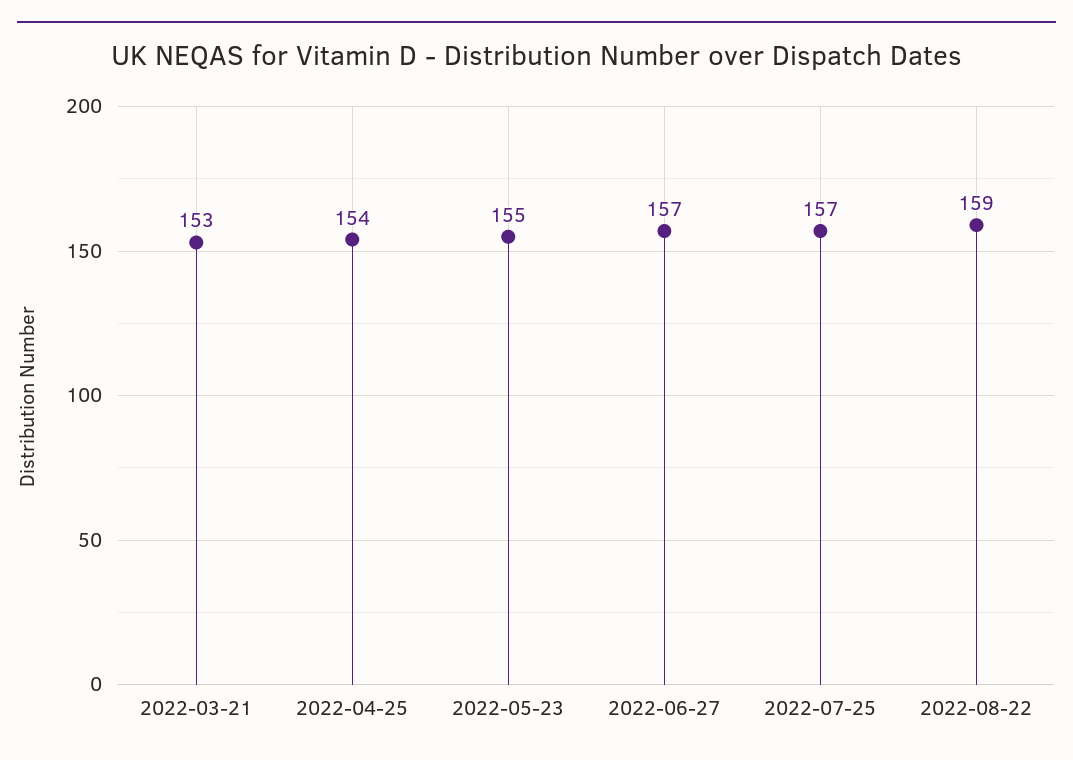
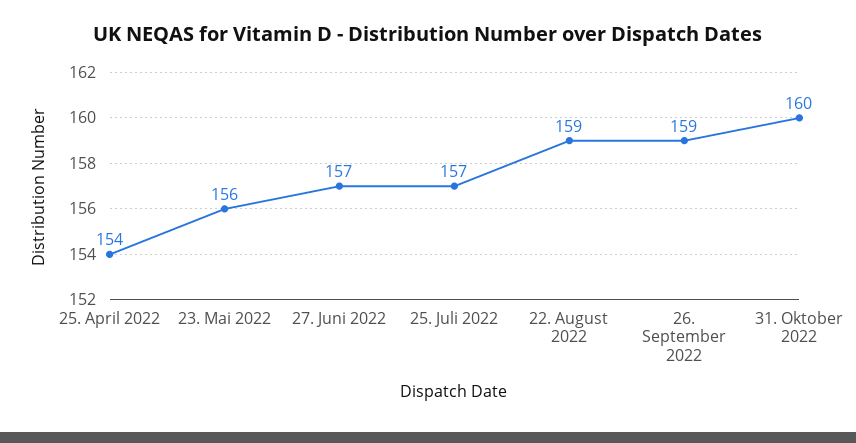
2022-03-21: 153 -> none
2022-05-23: 155 -> 156
26. September 2022: none -> 159
31. Oktober 2022: none -> 160

